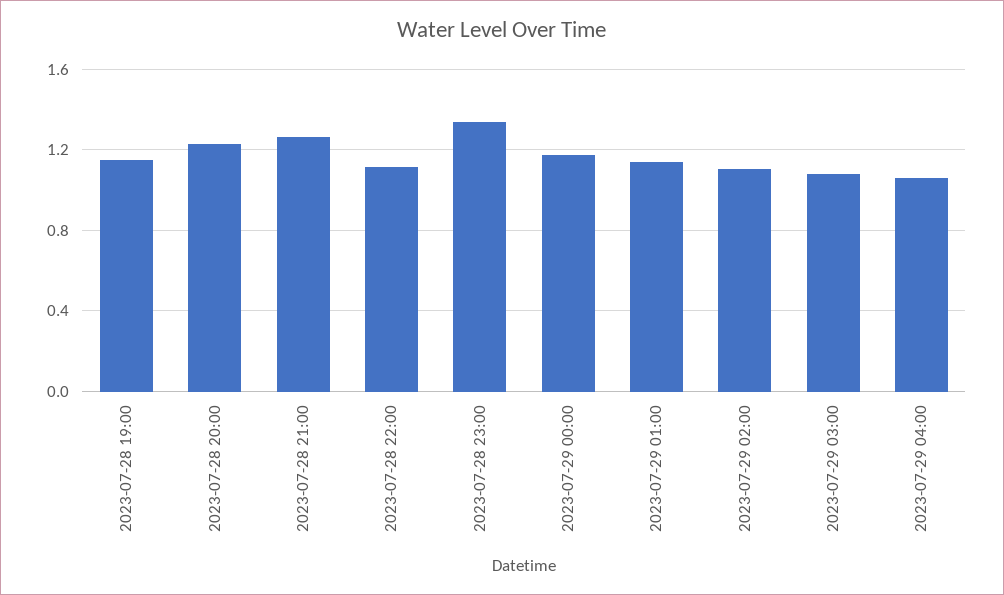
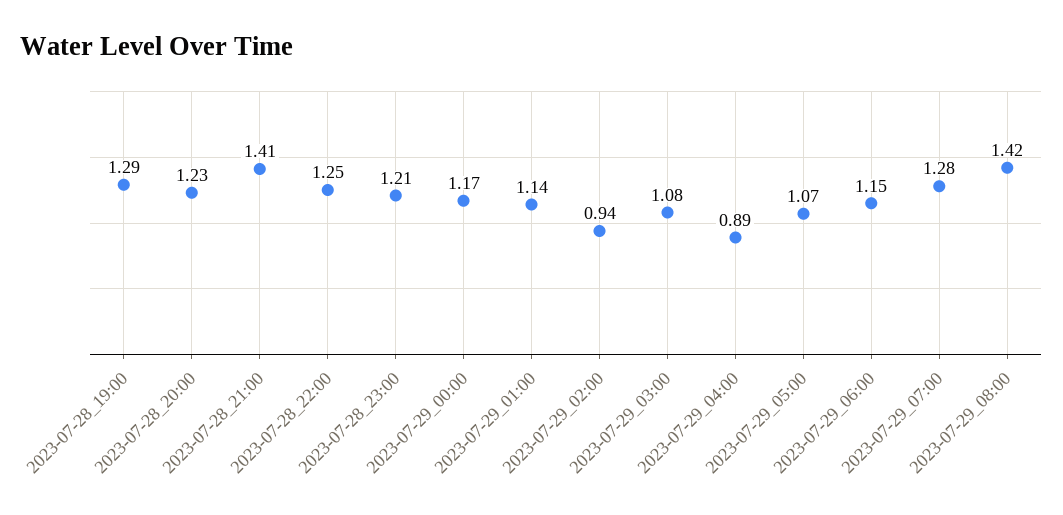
2023-07-28 19:00: 1.15 -> 1.29
2023-07-28 21:00: 1.25 -> 1.41
2023-07-28 22:00: 1.1 -> 1.25
2023-07-28 23:00: 1.35 -> 1.21
2023-07-29 02:00: 1.1 -> 0.94
2023-07-29 04:00: 1.05 -> 0.89
2023-07-29_05:00: none -> 1.07
2023-07-29_06:00: none -> 1.15
2023-07-29_07:00: none -> 1.28
2023-07-29_08:00: none -> 1.42

